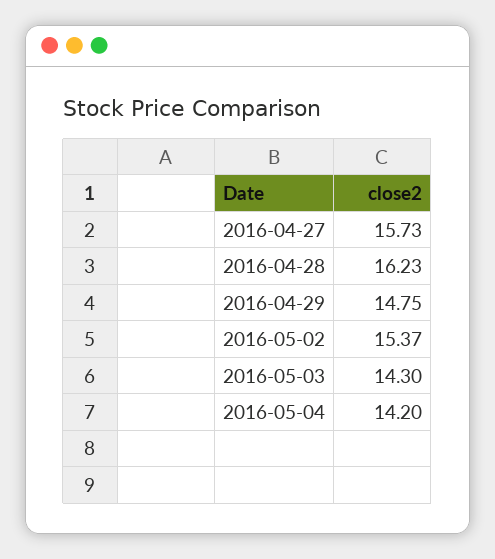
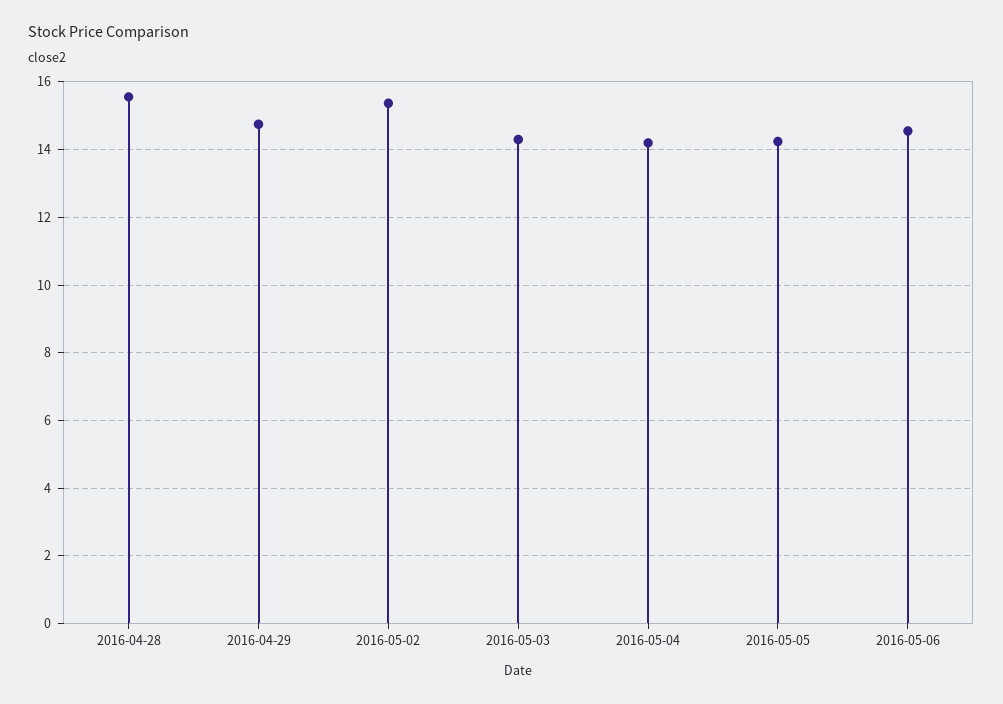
2016-04-27: 15.73 -> none
2016-04-28: 16.23 -> 15.6
2016-05-05: none -> 14.2
2016-05-06: none -> 14.6

